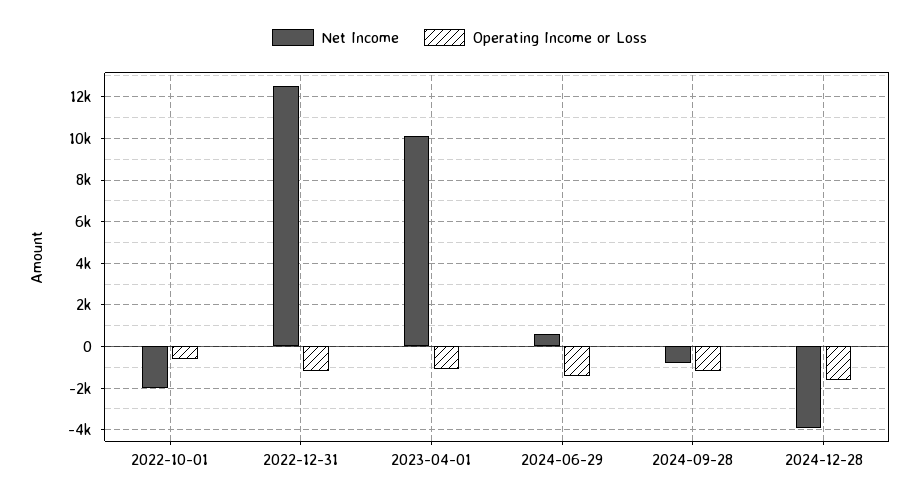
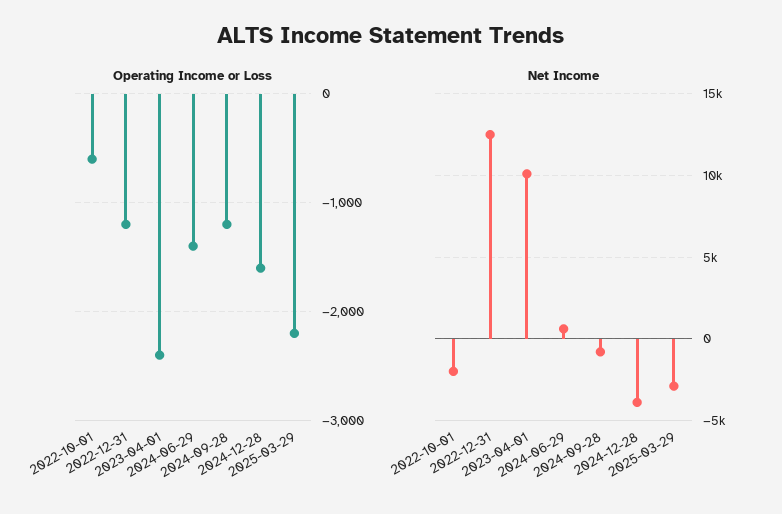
Operating Income or Loss, 2023-04-01: -1000 -> -2400
Operating Income or Loss, 2025-03-29: none -> -2200
Net Income, 2025-03-29: none -> -3000

